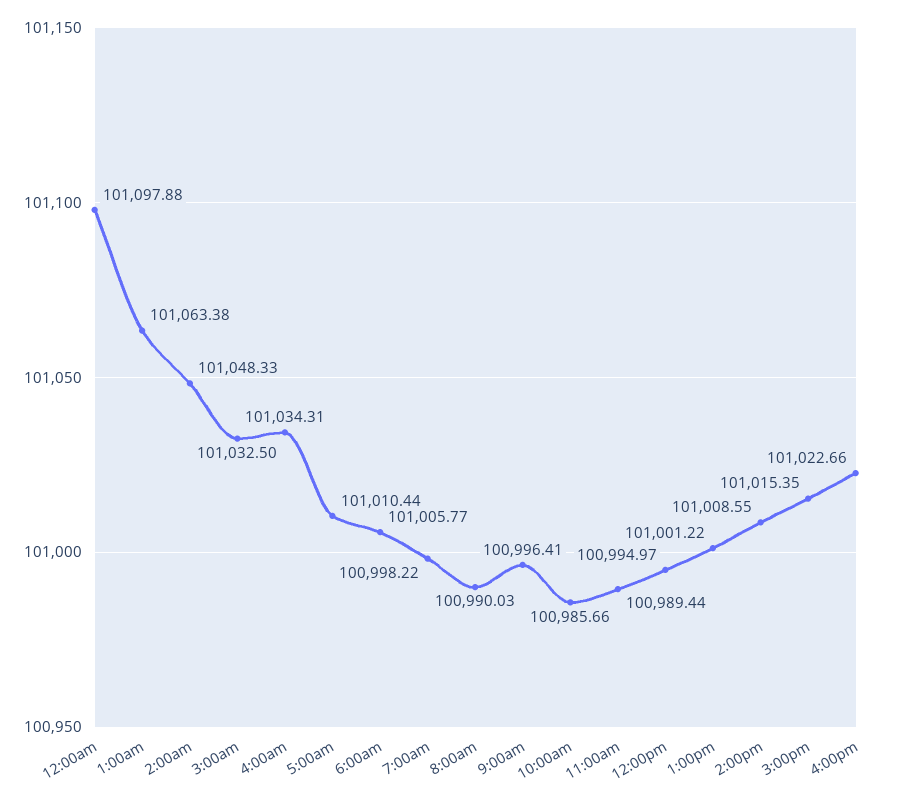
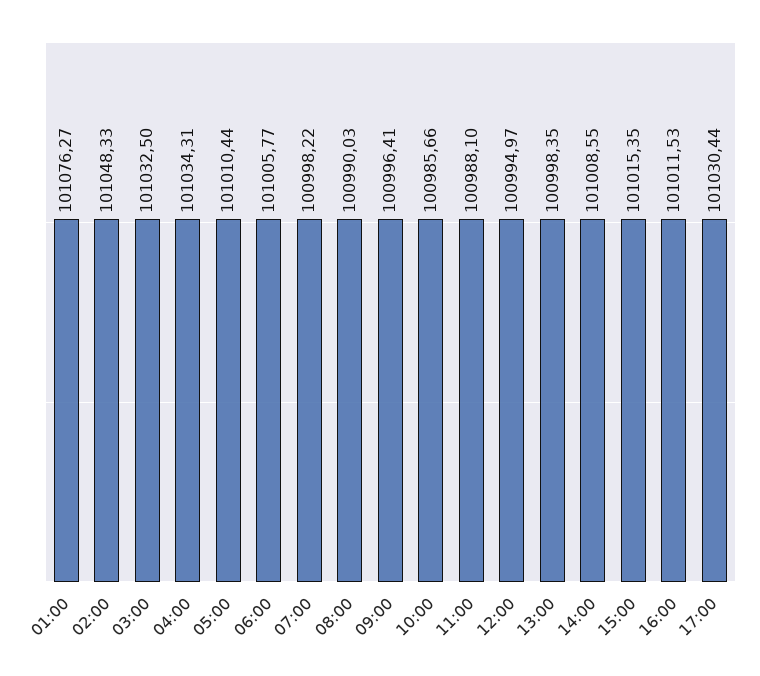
12:00am: 101097.88 -> none
1:00am: 101063.38 -> 101076.27
11:00am: 100989.44 -> 100988.1
1:00pm: 101001.22 -> 100998.35
4:00pm: 101022.66 -> 101011.53
17:00: none -> 101030.44

